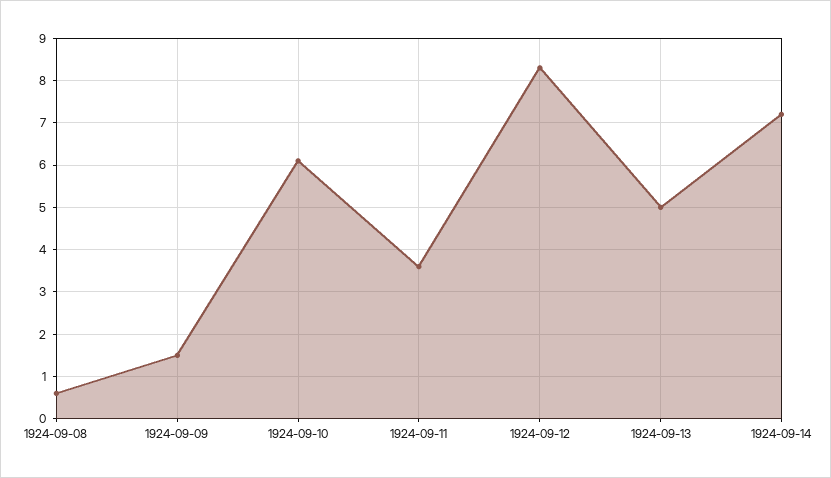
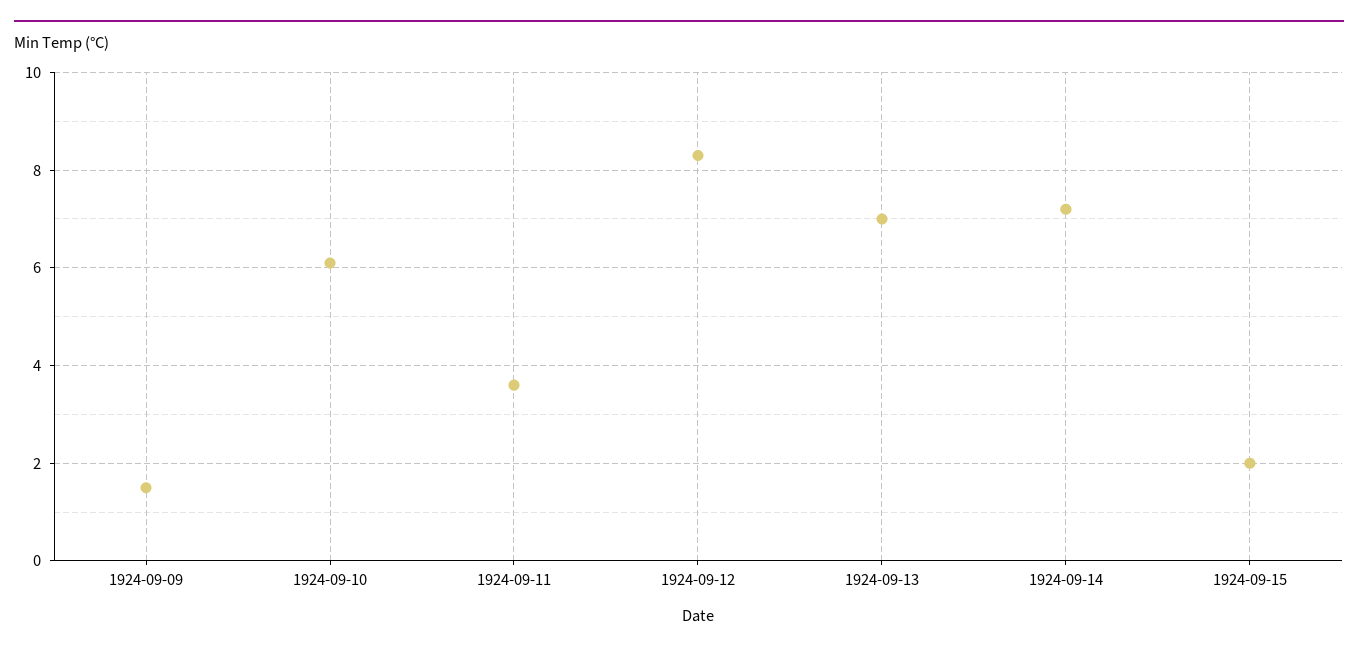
1924-09-08: 0.5 -> none
1924-09-13: 5 -> 7
1924-09-15: none -> 2

